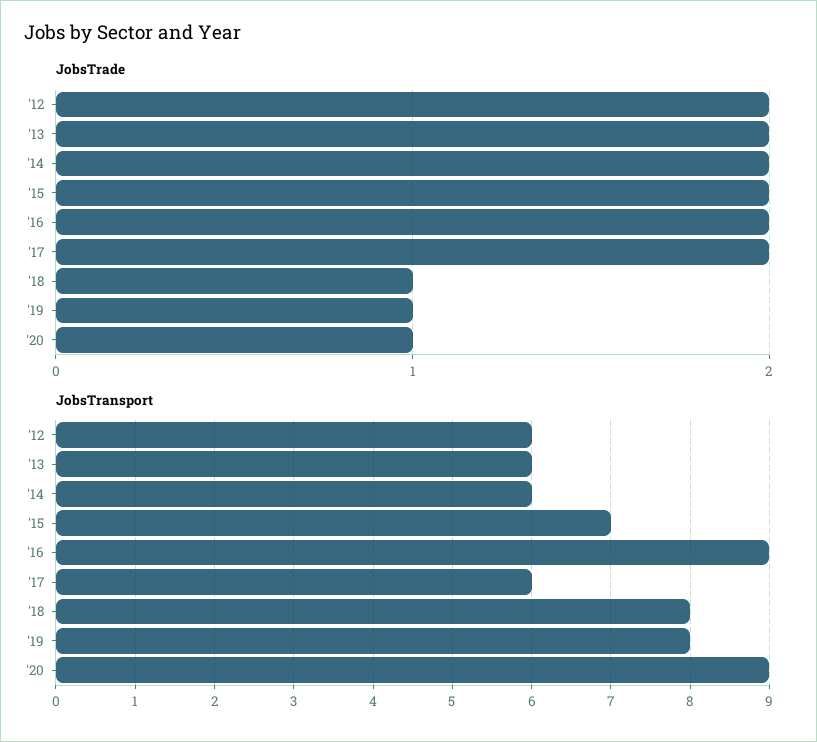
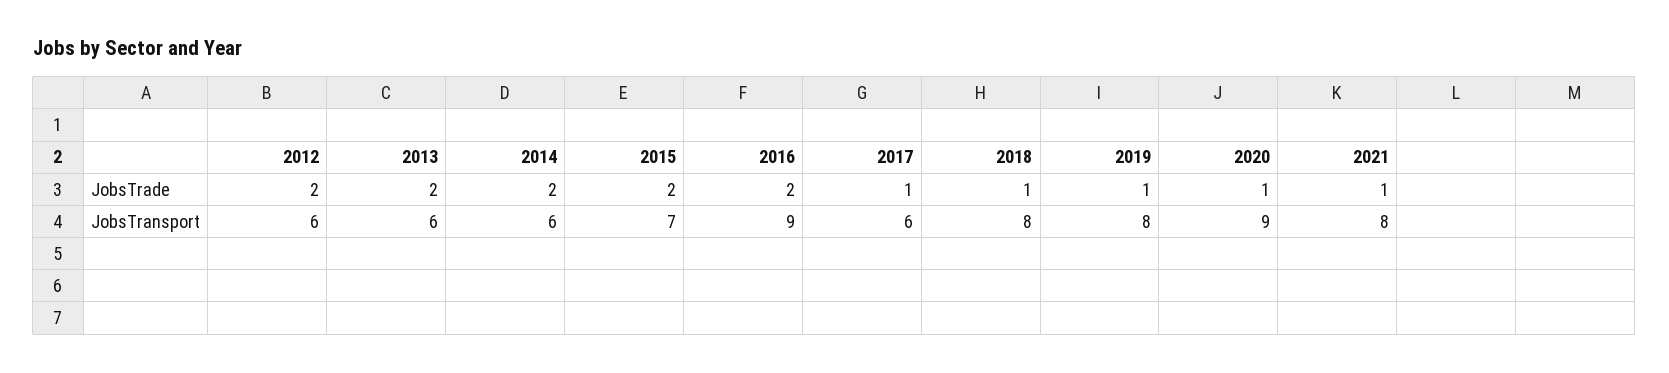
JobsTrade, '17: 2 -> 1
JobsTrade, 2021: none -> 1
JobsTransport, 2021: none -> 8

